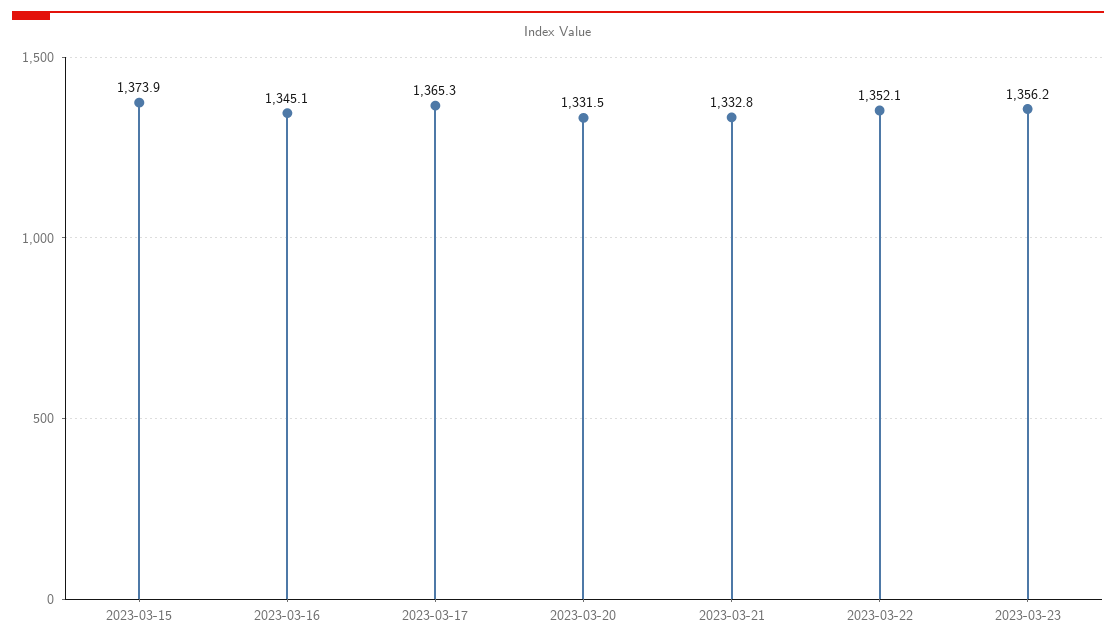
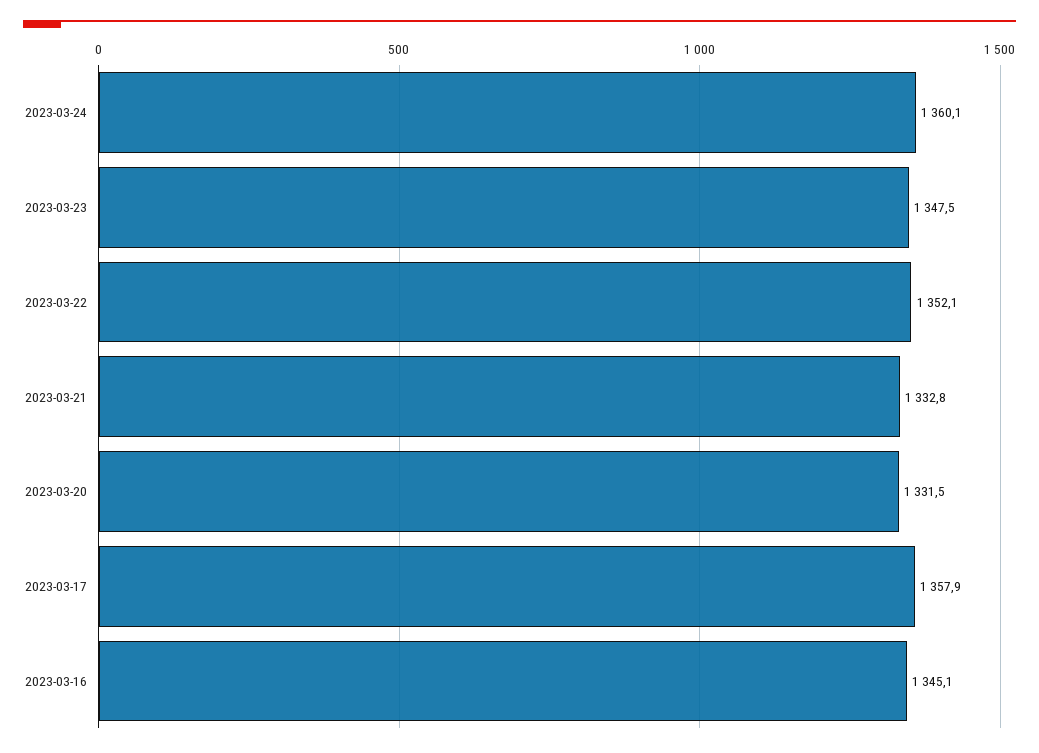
2023-03-15: 1373.9 -> none
2023-03-17: 1365.3 -> 1357.9
2023-03-23: 1356.2 -> 1347.5
2023-03-24: none -> 1360.1

